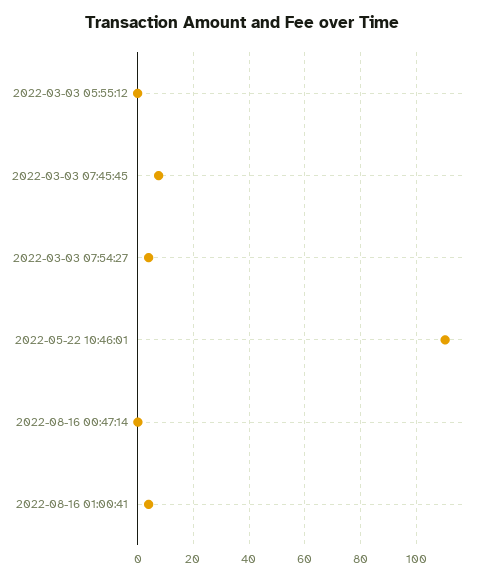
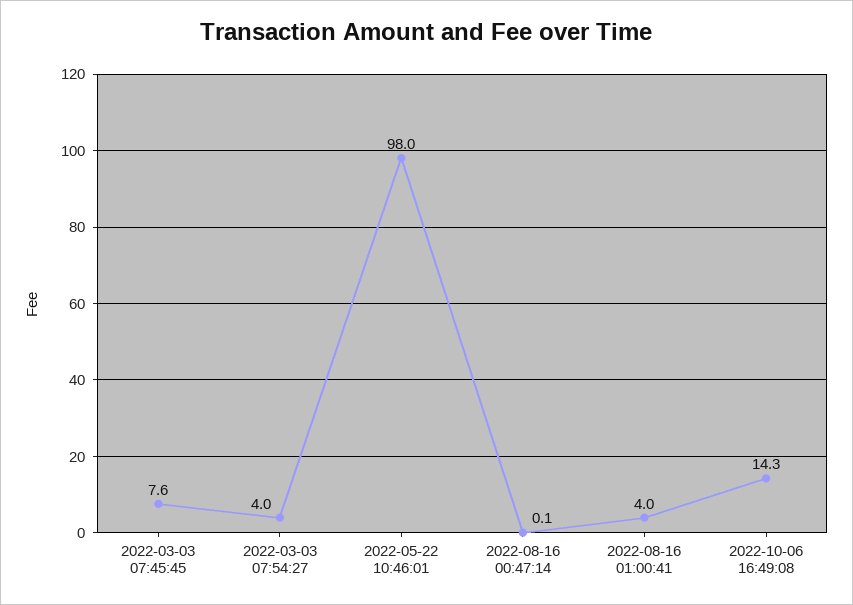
2022-03-03 05:55:12: 0 -> none
2022-05-22 10:46:01: 110 -> 98
2022-10-06 16:49:08: none -> 14.3

